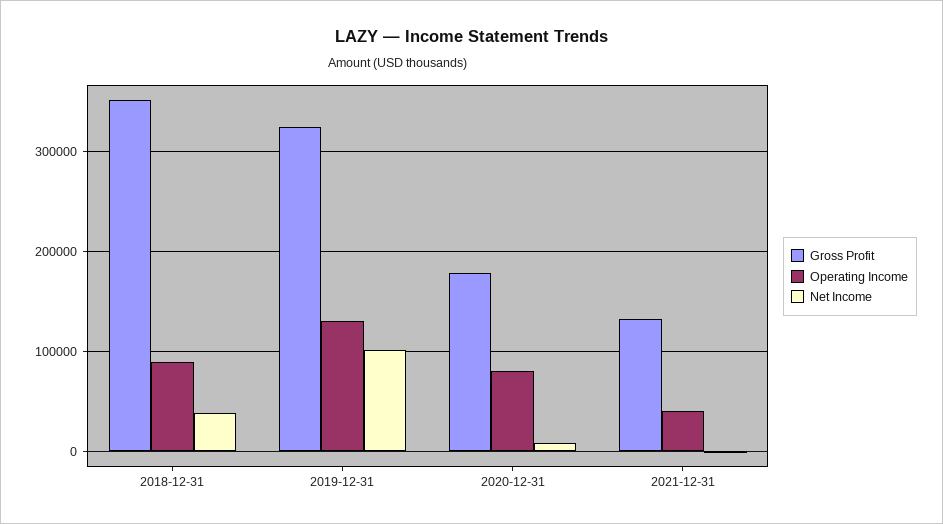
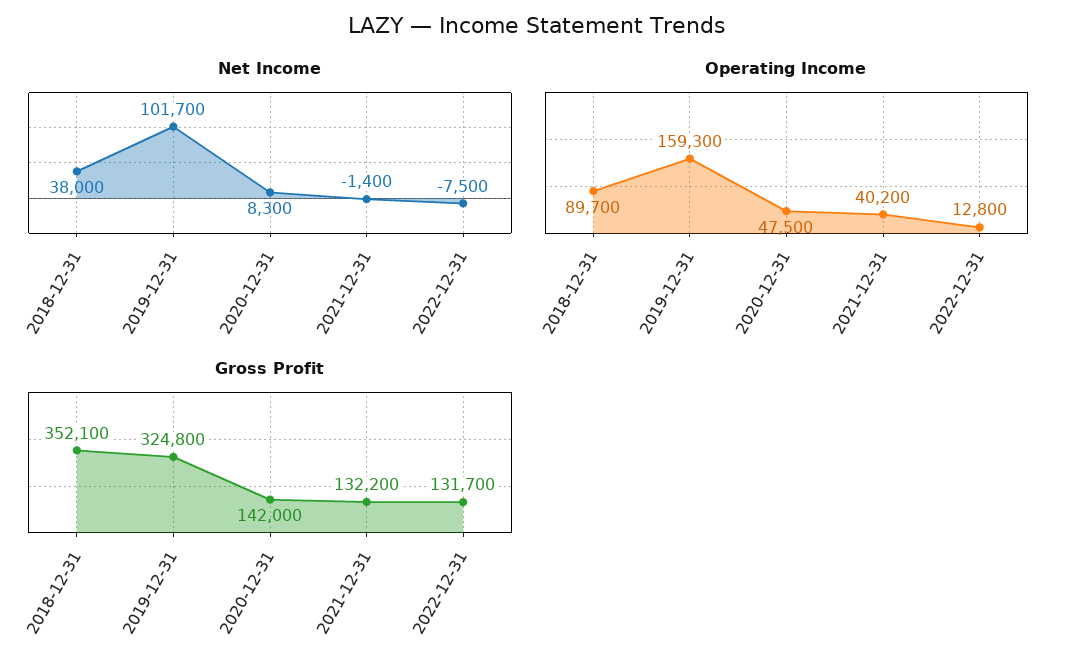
Operating Income, 2019-12-31: 130000 -> 159300
Gross Profit, 2020-12-31: 180000 -> 142000
Operating Income, 2020-12-31: 80000 -> 47500
Net Income, 2022-12-31: none -> -7500
Operating Income, 2022-12-31: none -> 12800
Gross Profit, 2022-12-31: none -> 131700

